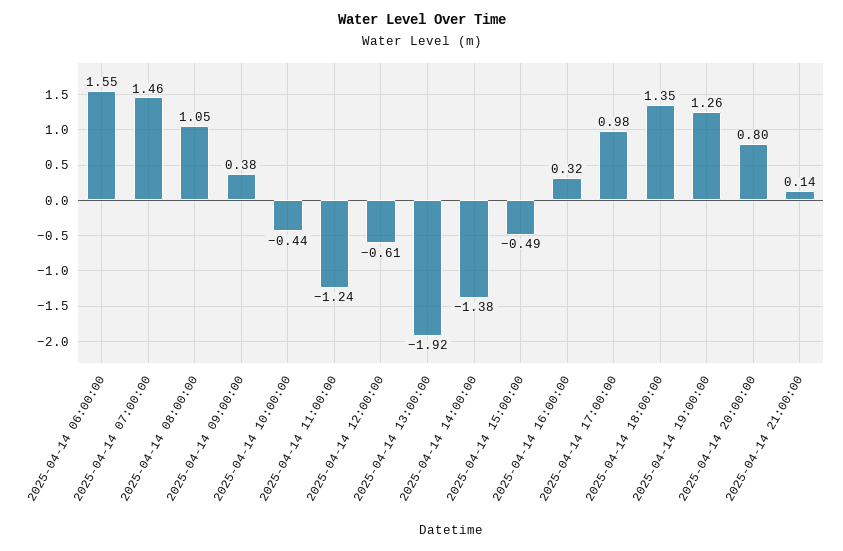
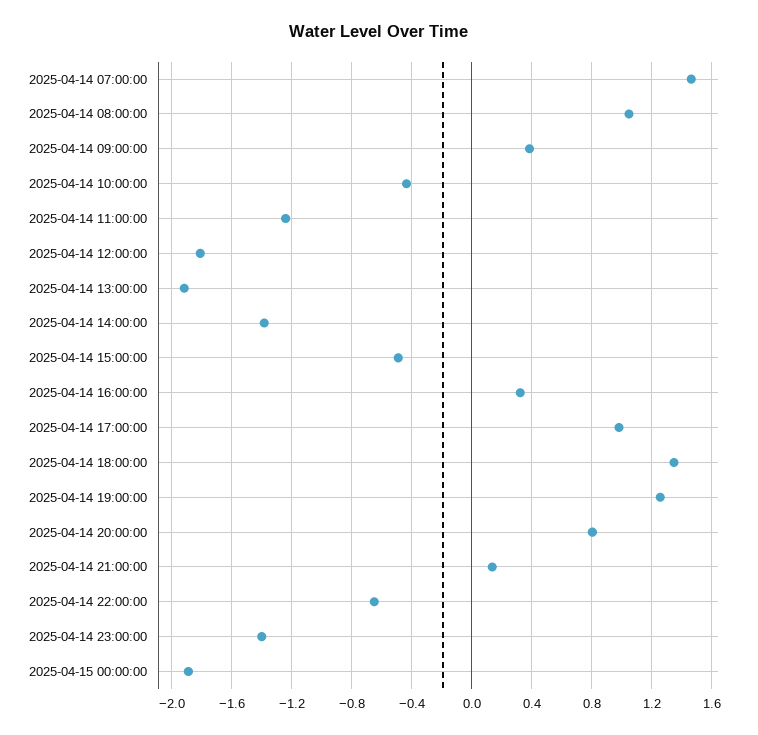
2025-04-14 06:00:00: 1.55 -> none
2025-04-14 12:00:00: -0.61 -> -1.8
2025-04-14 22:00:00: none -> -0.65
2025-04-14 23:00:00: none -> -1.4
2025-04-15 00:00:00: none -> -1.9

